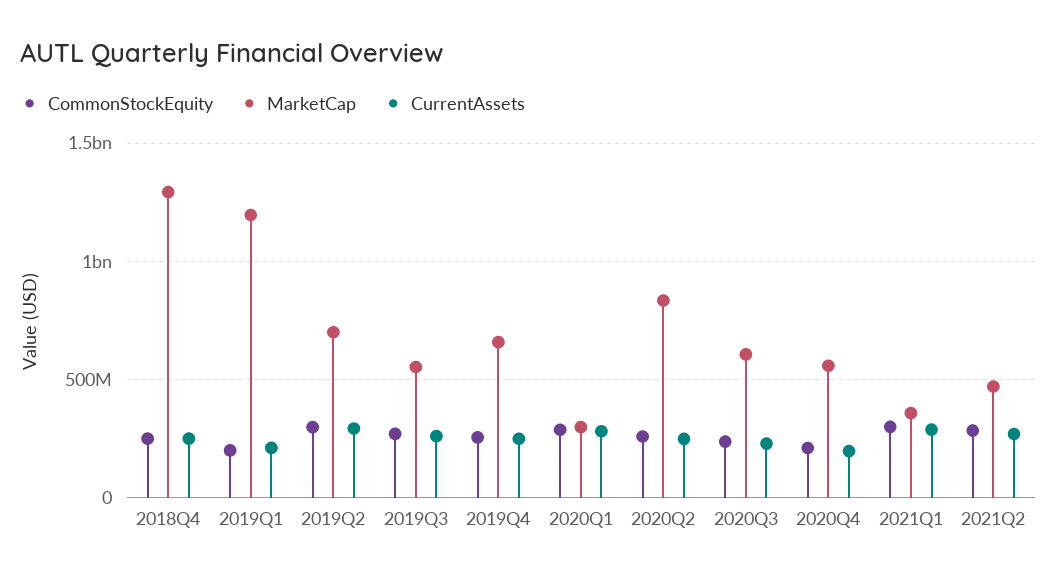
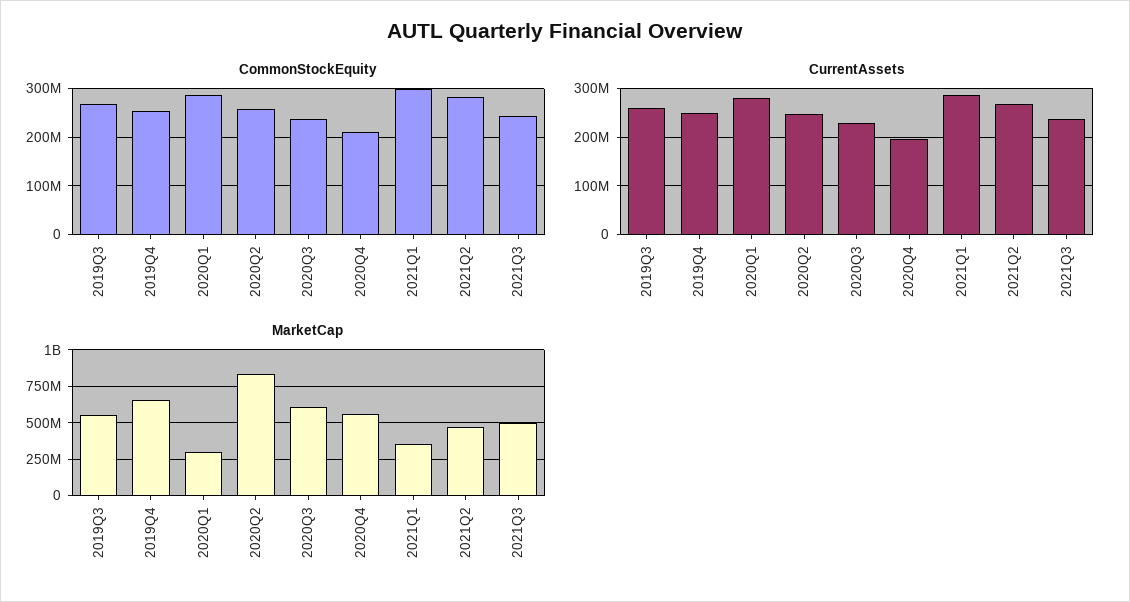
CommonStockEquity, 2018Q4: 250000000 -> none
MarketCap, 2018Q4: 1300000000 -> none
CurrentAssets, 2018Q4: 250000000 -> none
CommonStockEquity, 2019Q1: 200000000 -> none
MarketCap, 2019Q1: 1200000000 -> none
CurrentAssets, 2019Q1: 200000000 -> none
CommonStockEquity, 2019Q2: 300000000 -> none
MarketCap, 2019Q2: 700000000 -> none
CurrentAssets, 2019Q2: 300000000 -> none
CommonStockEquity, 2021Q3: none -> 240000000
CurrentAssets, 2021Q3: none -> 240000000
MarketCap, 2021Q3: none -> 500000000

